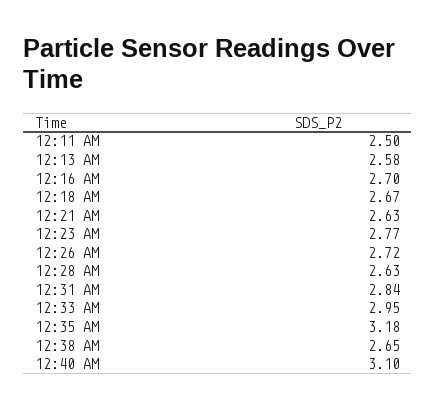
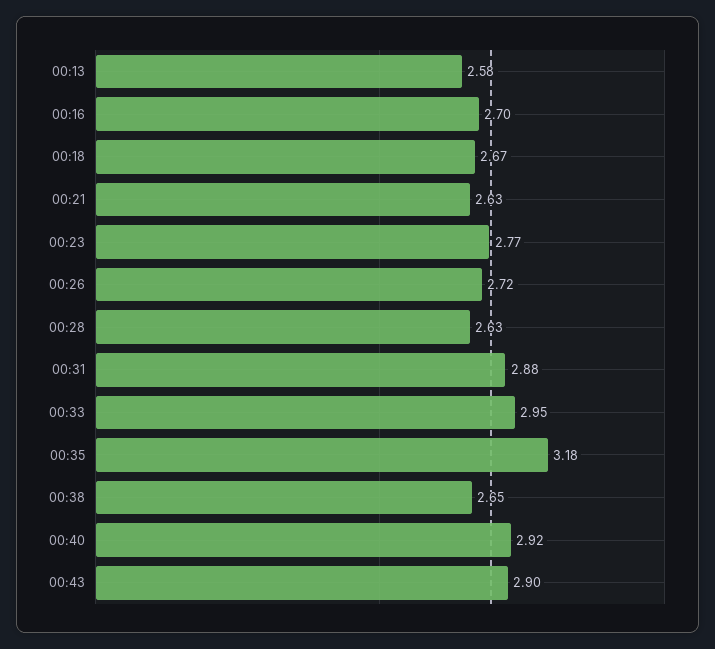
12:11 AM: 2.5 -> none
12:31 AM: 2.84 -> 2.88
12:40 AM: 3.1 -> 2.92
00:43: none -> 2.9

